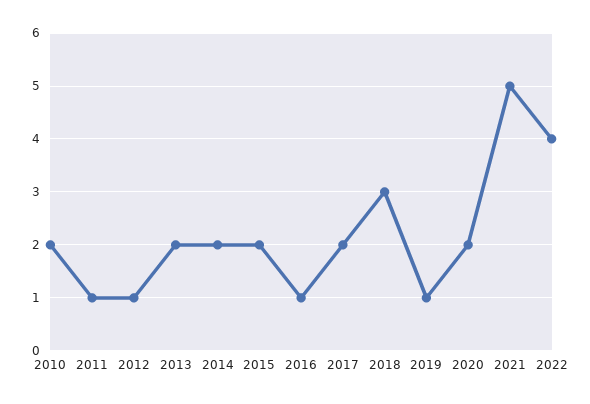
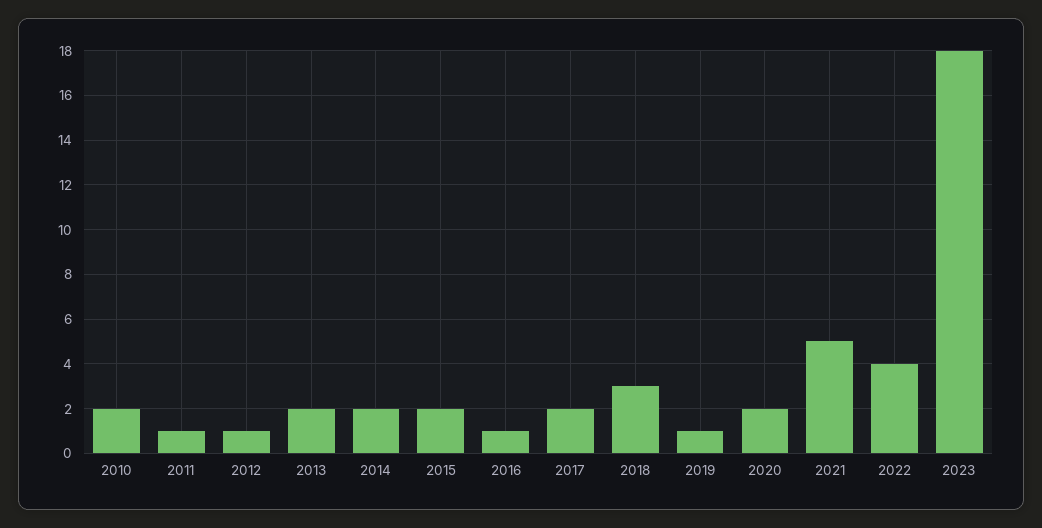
2023: none -> 18

